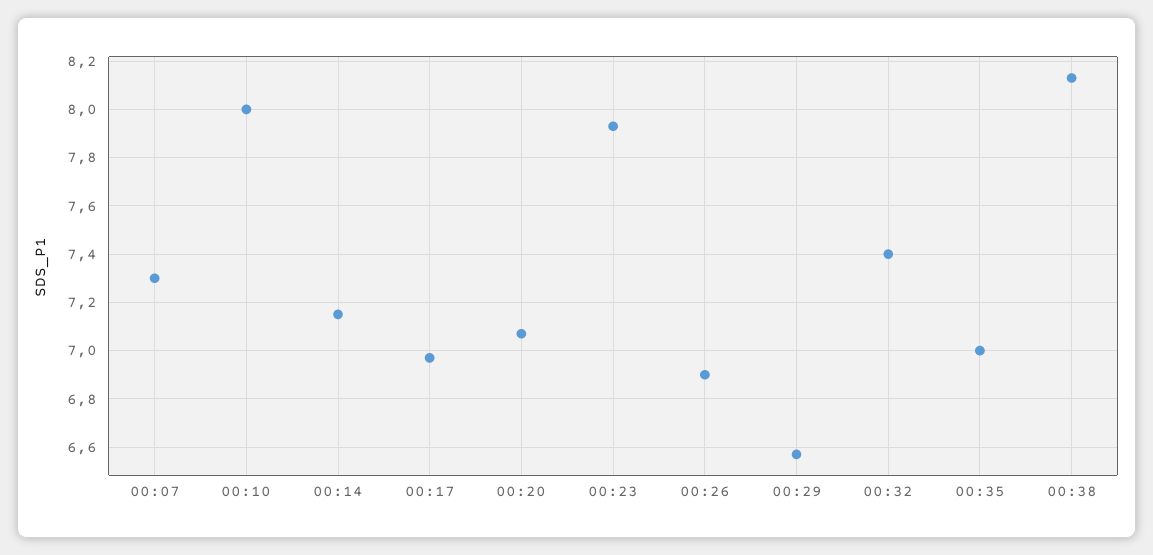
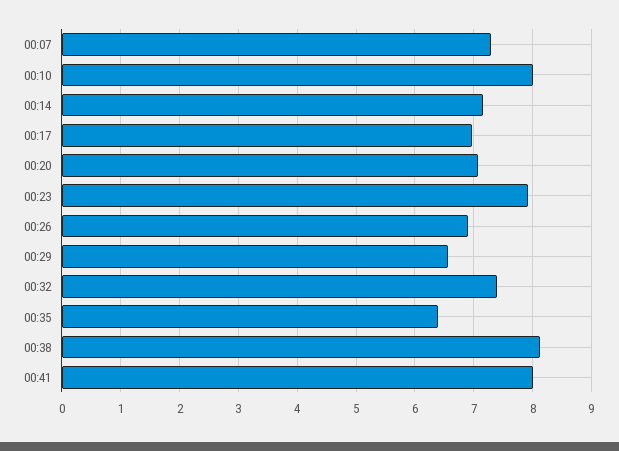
00:35: 7 -> 6.4
00:41: none -> 8

